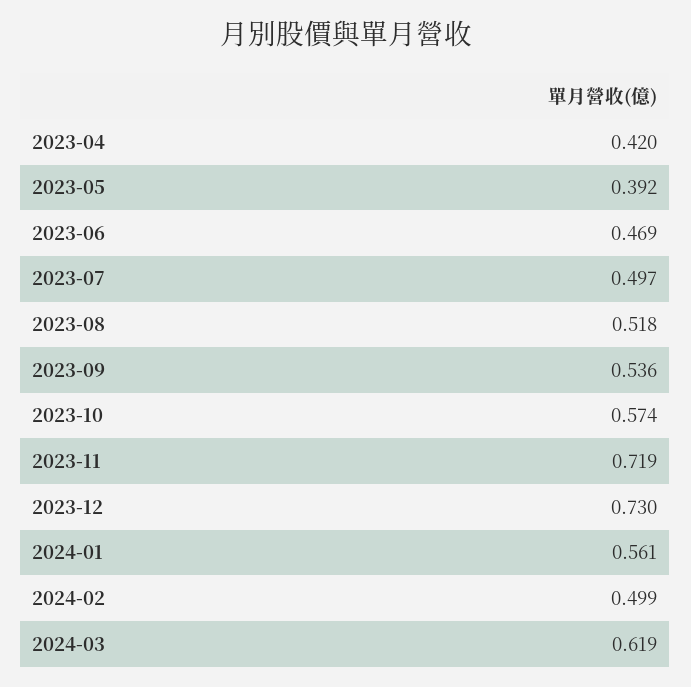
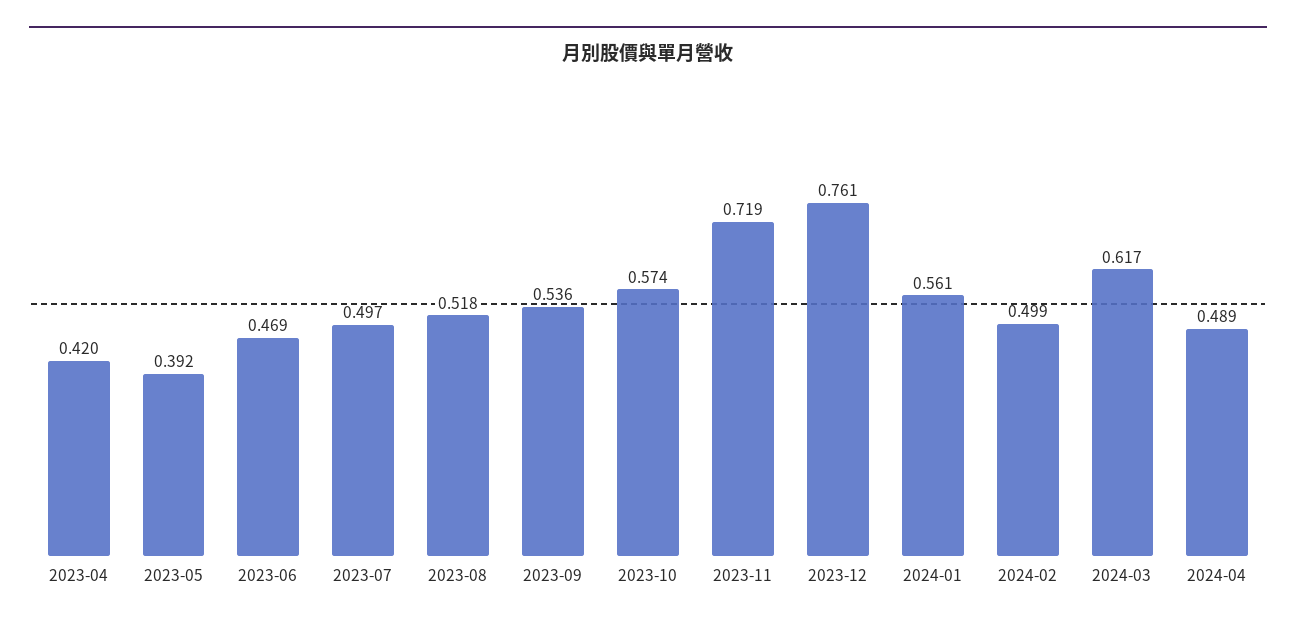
2023-12: 0.73 -> 0.761
2024-03: 0.619 -> 0.617
2024-04: none -> 0.489

